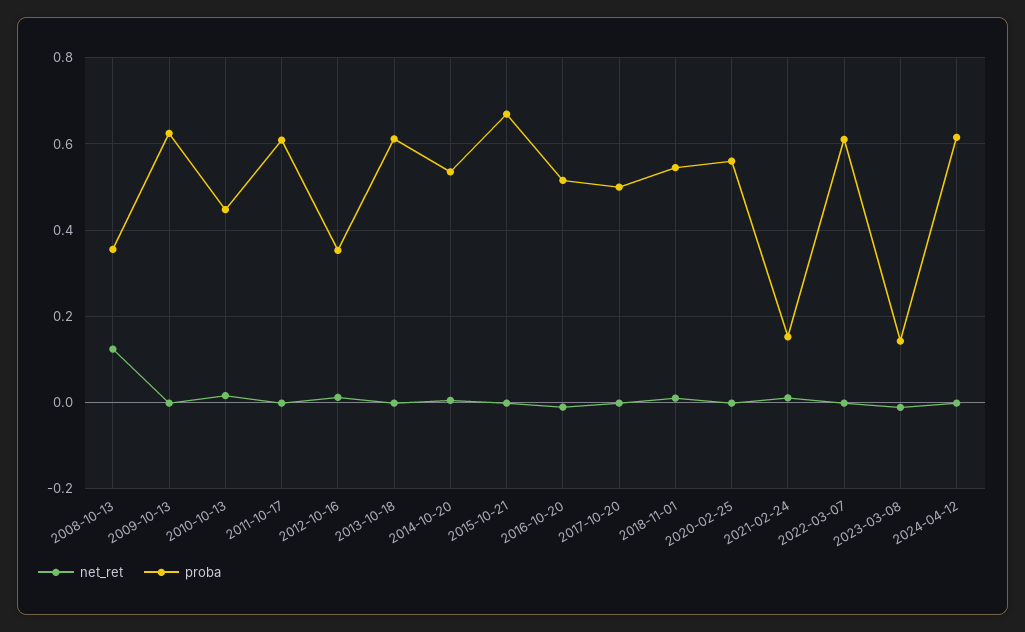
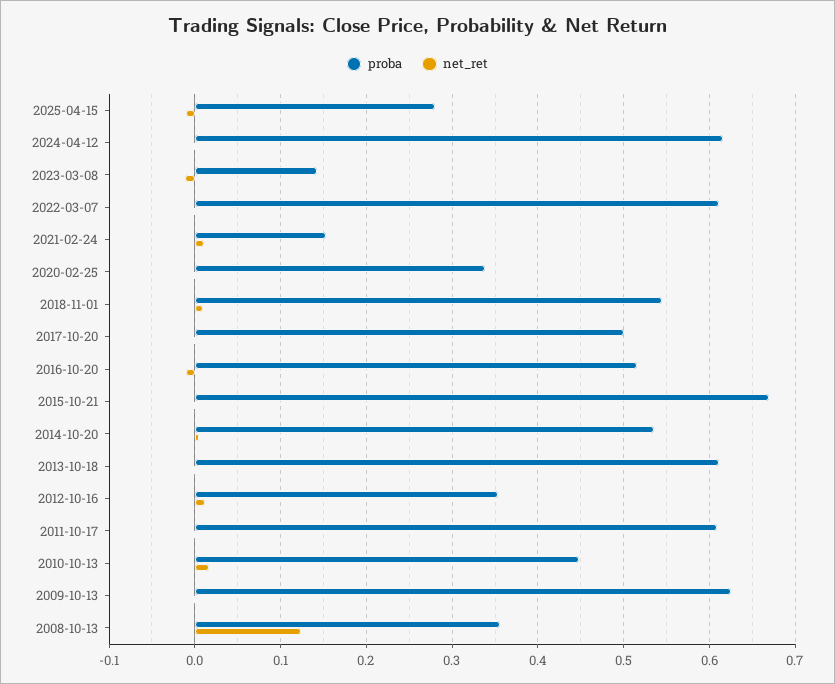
proba, 2020-02-25: 0.56 -> 0.34
proba, 2025-04-15: none -> 0.28
net_ret, 2025-04-15: none -> -0.01

